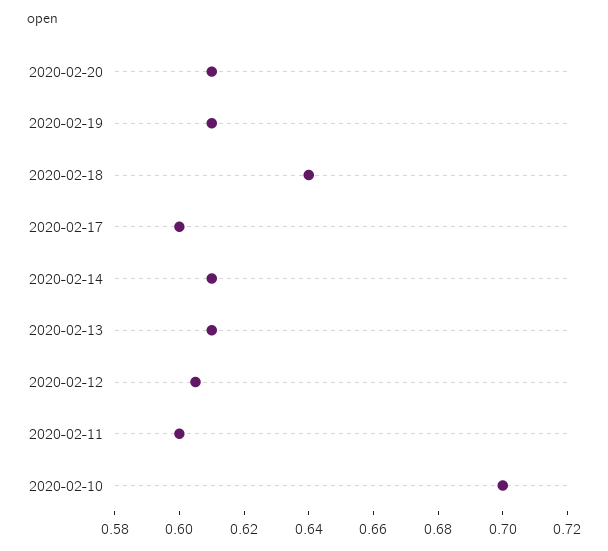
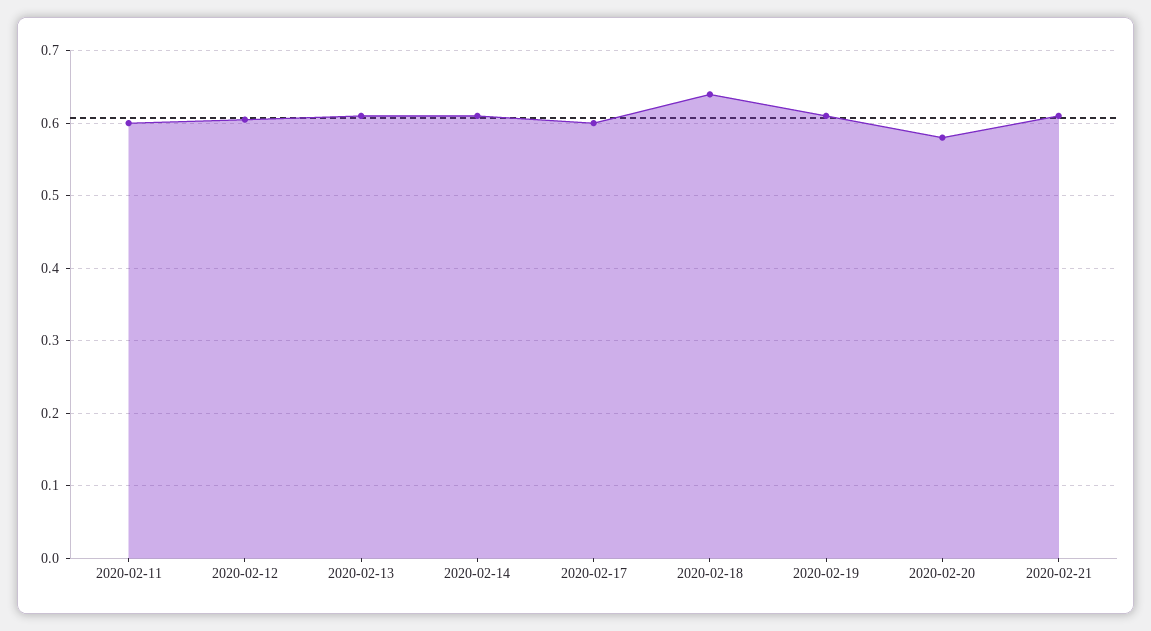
2020-02-20: 0.61 -> 0.58
2020-02-10: 0.7 -> none
2020-02-21: none -> 0.61

